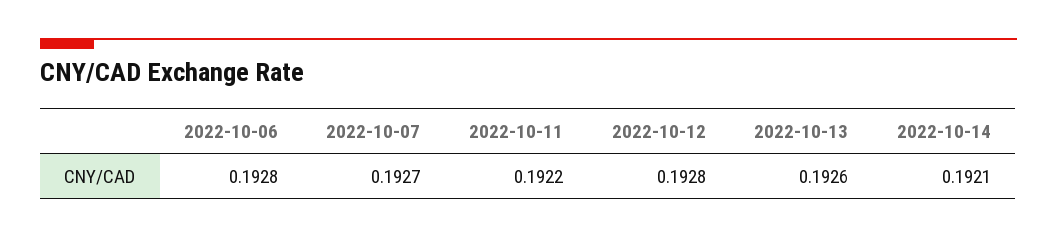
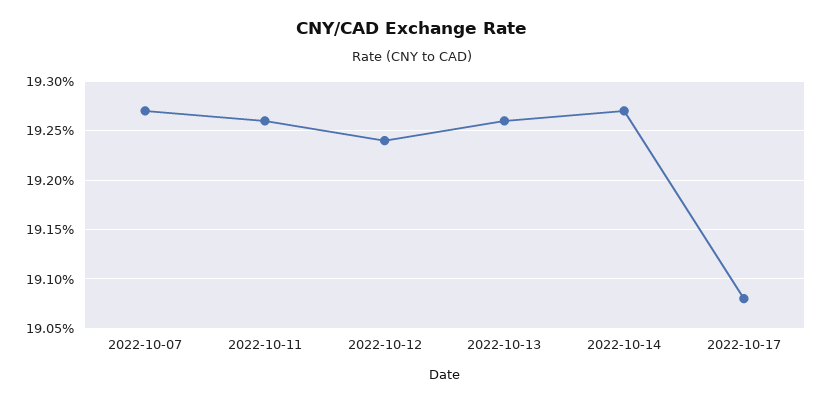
2022-10-06: 0.1928 -> none
2022-10-11: 0.1922 -> 0.1926
2022-10-12: 0.1928 -> 0.1924
2022-10-14: 0.1921 -> 0.1927
2022-10-17: none -> 0.1908

